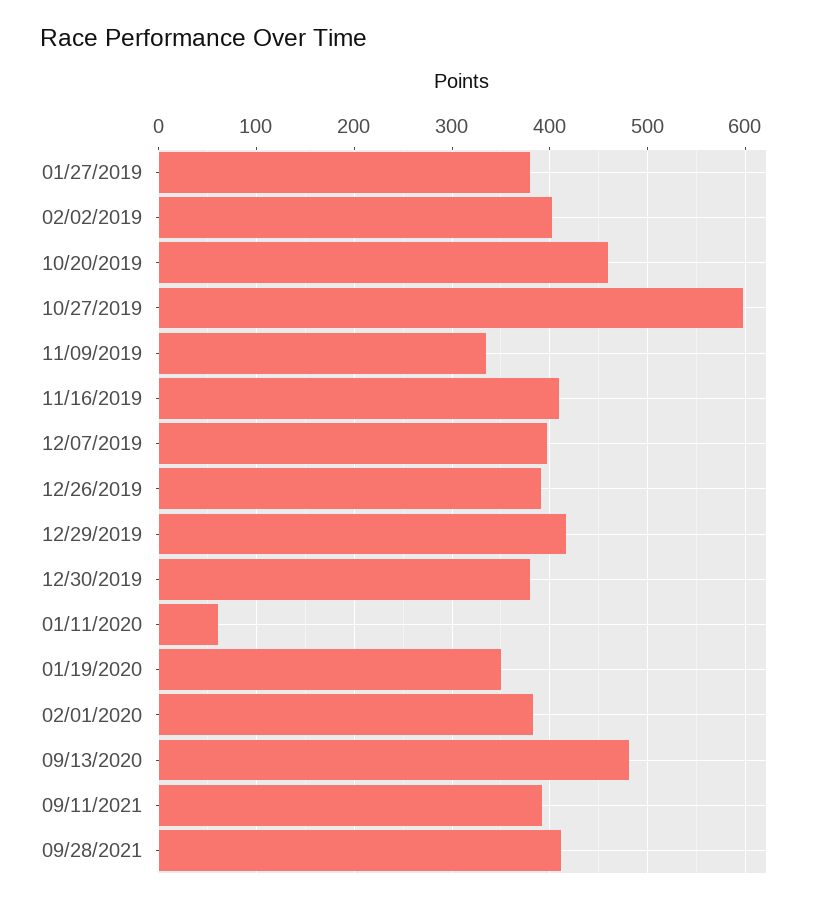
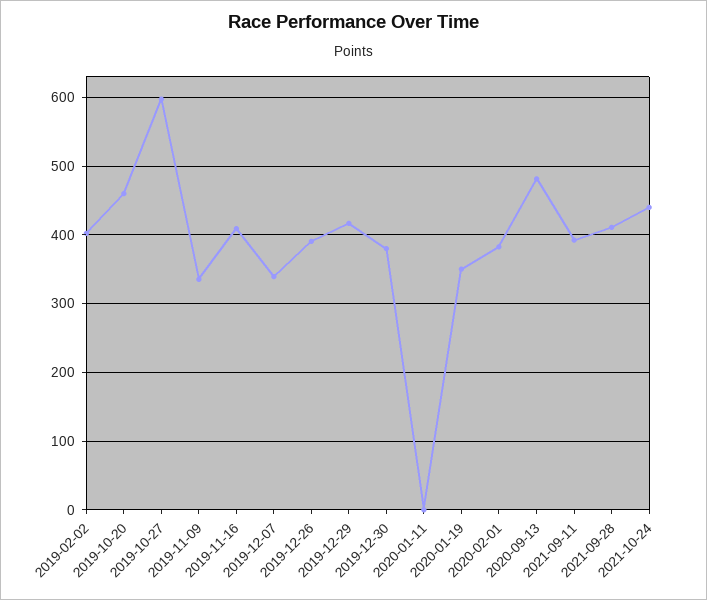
01/27/2019: 380 -> none
12/07/2019: 400 -> 340
01/11/2020: 60 -> 0
2021-10-24: none -> 440

